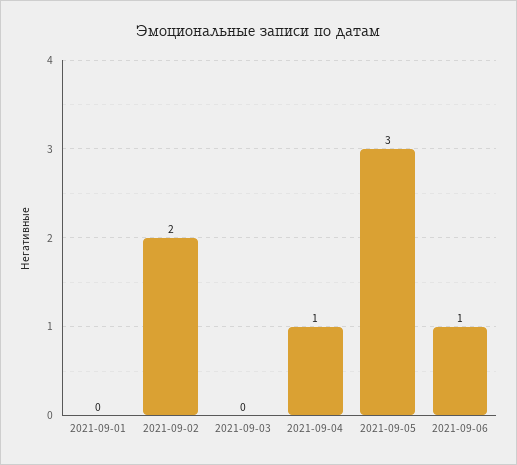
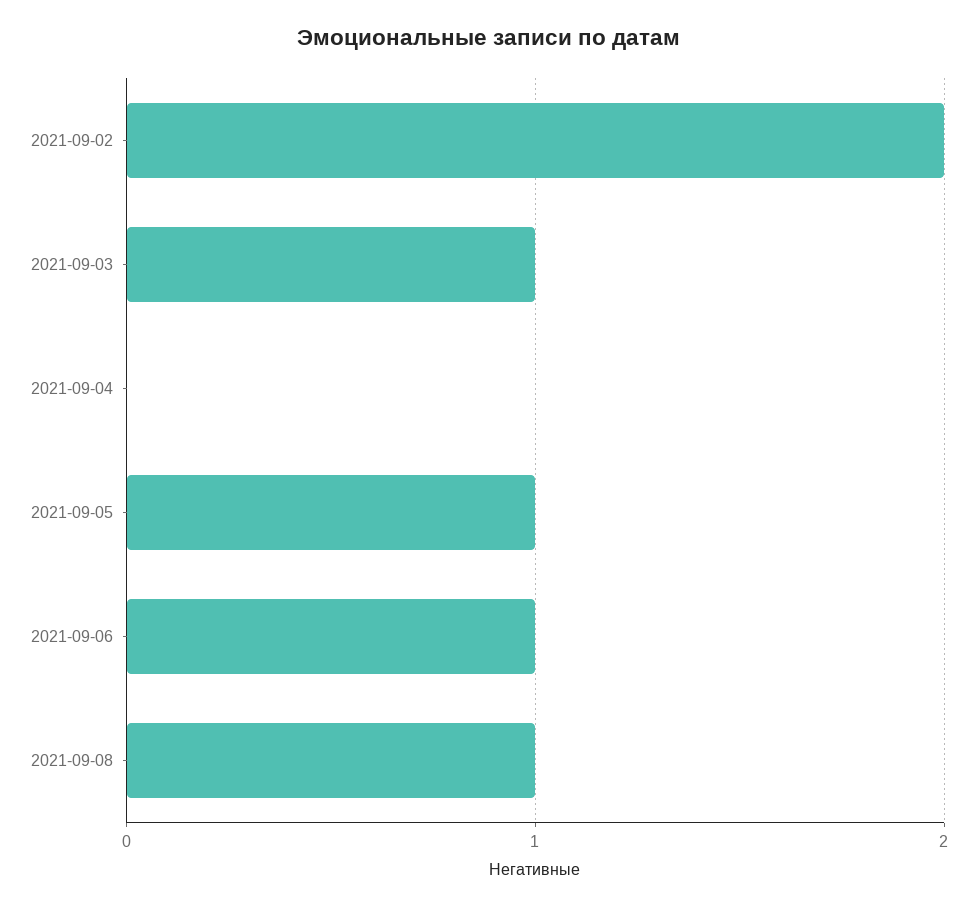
2021-09-01: 0 -> none
2021-09-03: 0 -> 1
2021-09-04: 1 -> 0
2021-09-05: 3 -> 1
2021-09-08: none -> 1

